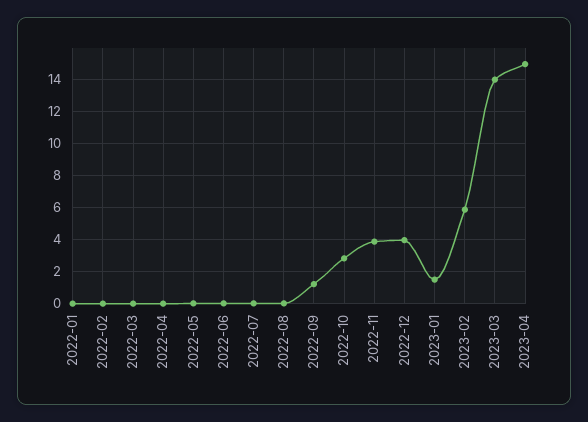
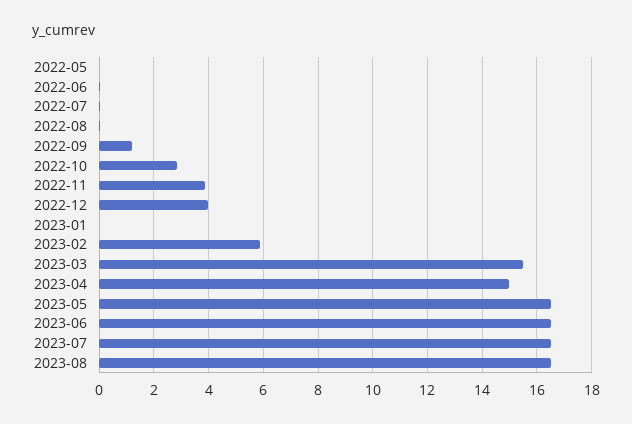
2022-01: 0 -> none
2022-02: 0 -> none
2022-03: 0 -> none
2022-04: 0 -> none
2023-01: 1.5 -> 0
2023-03: 14 -> 15.5
2023-05: none -> 16.5
2023-06: none -> 16.5
2023-07: none -> 16.5
2023-08: none -> 16.5

